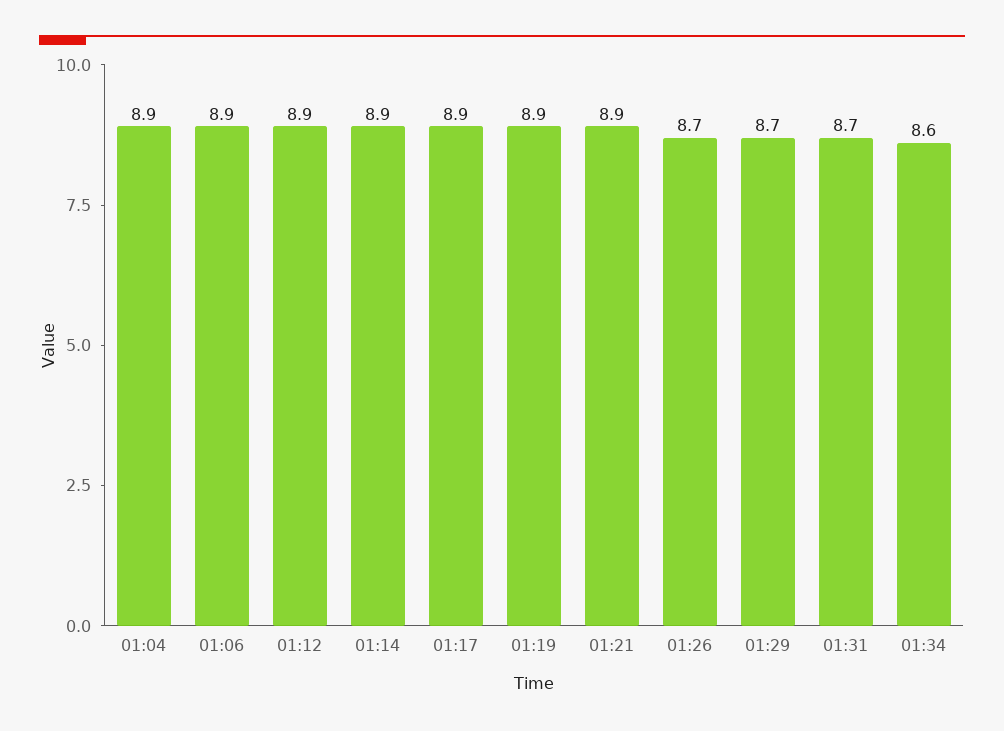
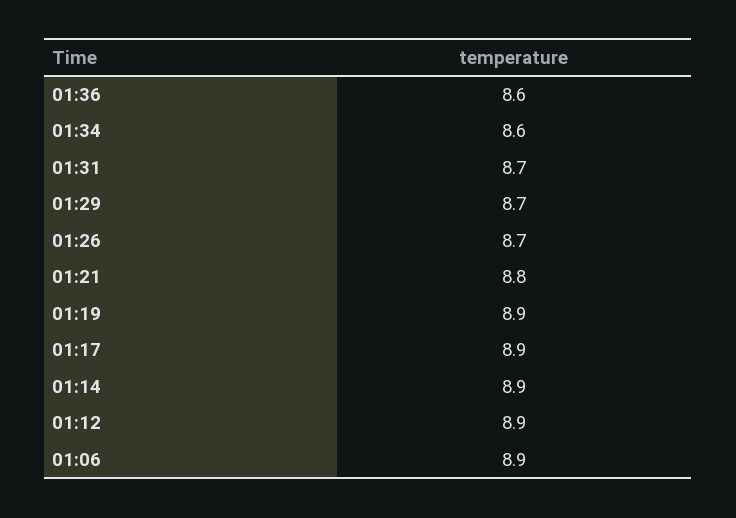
01:04: 8.9 -> none
01:21: 8.9 -> 8.8
01:36: none -> 8.6

